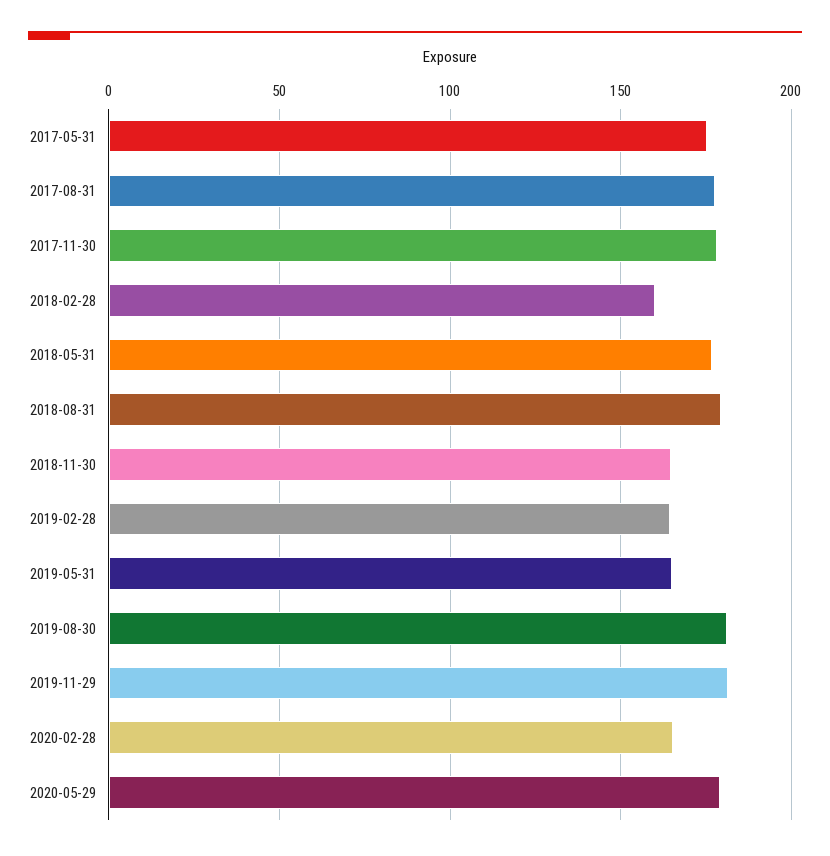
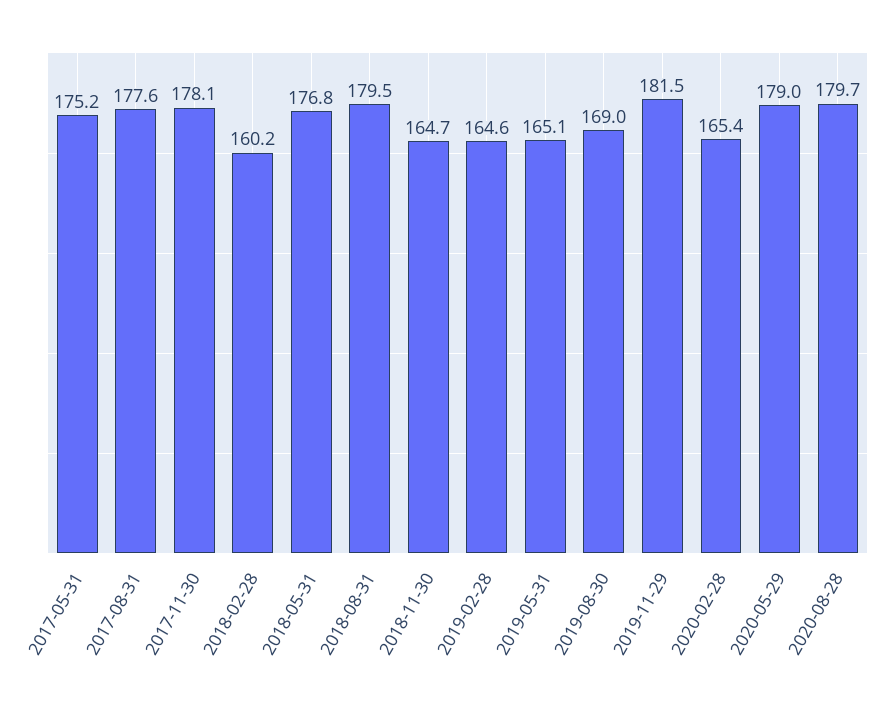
2019-08-30: 180 -> 169
2020-08-28: none -> 179.7

